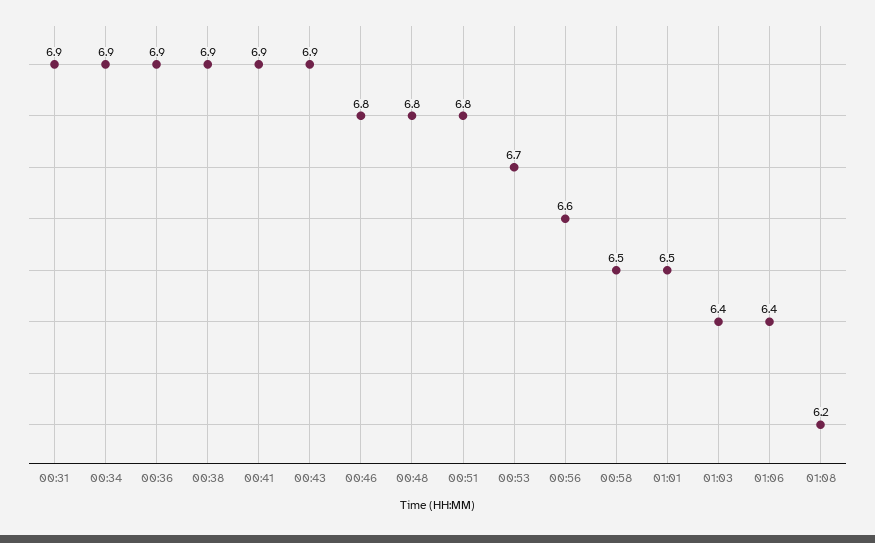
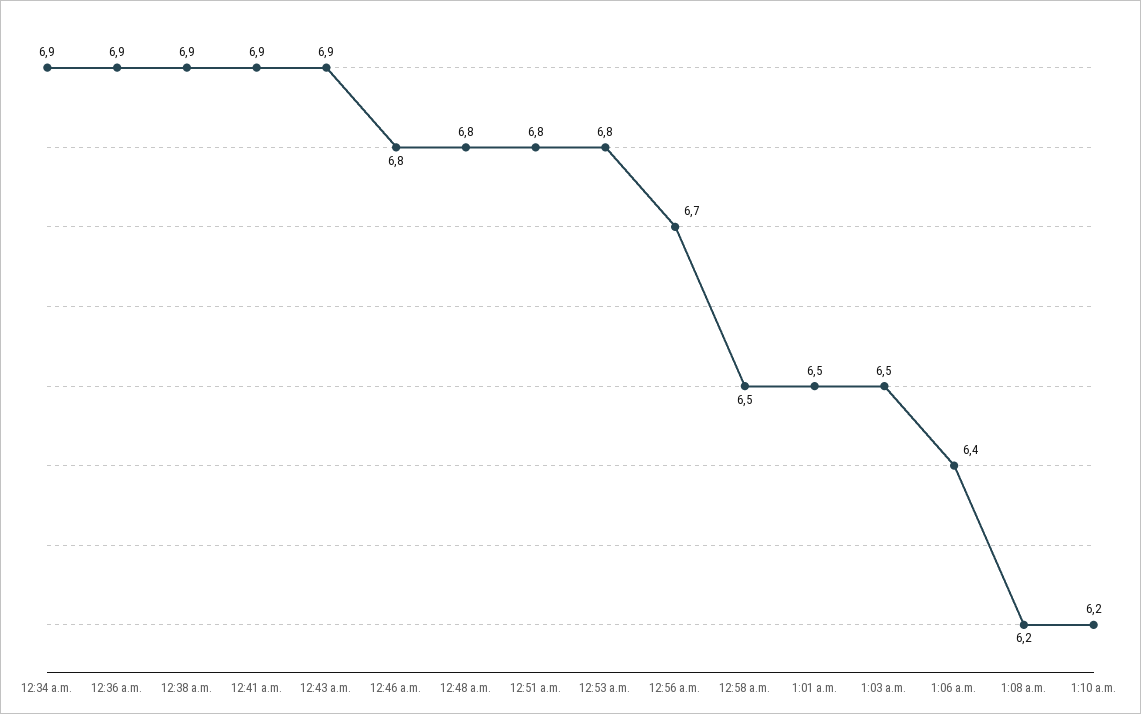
00:31: 6.9 -> none
00:53: 6.7 -> 6.8
00:56: 6.6 -> 6.7
01:03: 6.4 -> 6.5
1:10 a.m.: none -> 6.2

